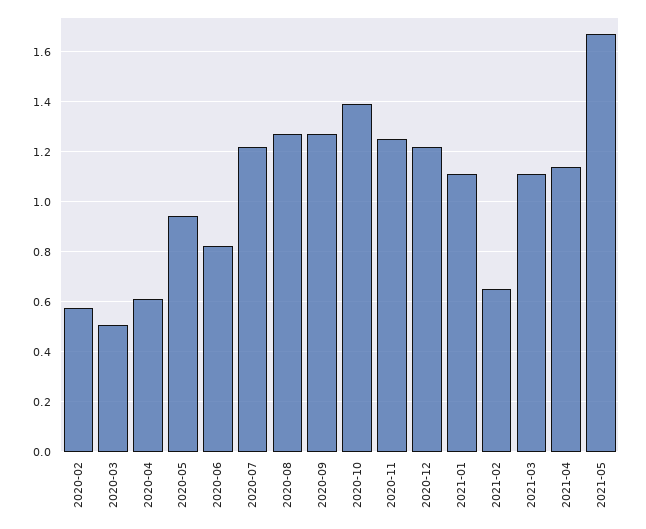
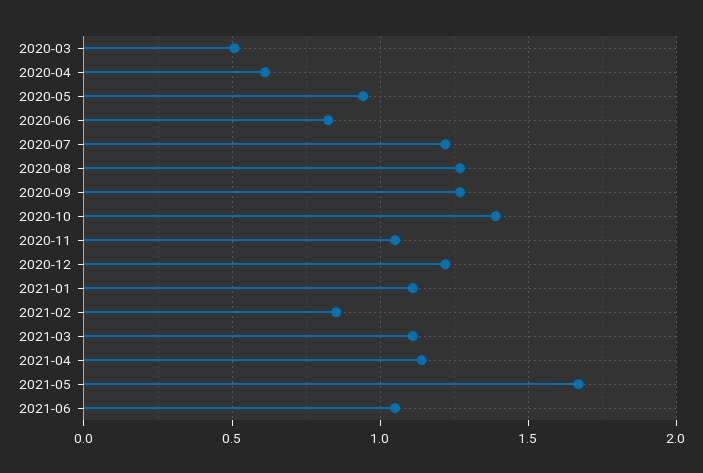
2020-02: 0.575 -> none
2020-11: 1.25 -> 1.05
2021-02: 0.65 -> 0.85
2021-06: none -> 1.05

